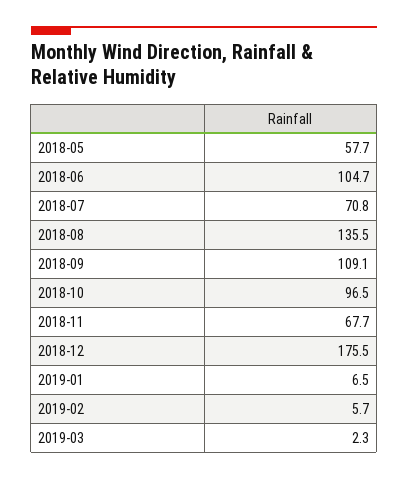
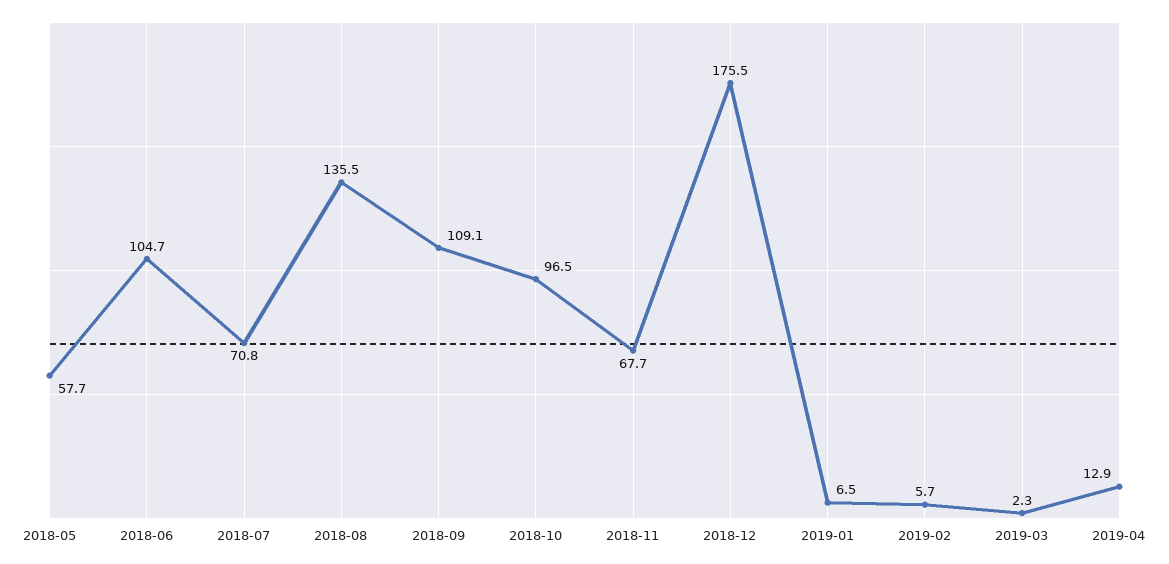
2019-04: none -> 12.9

